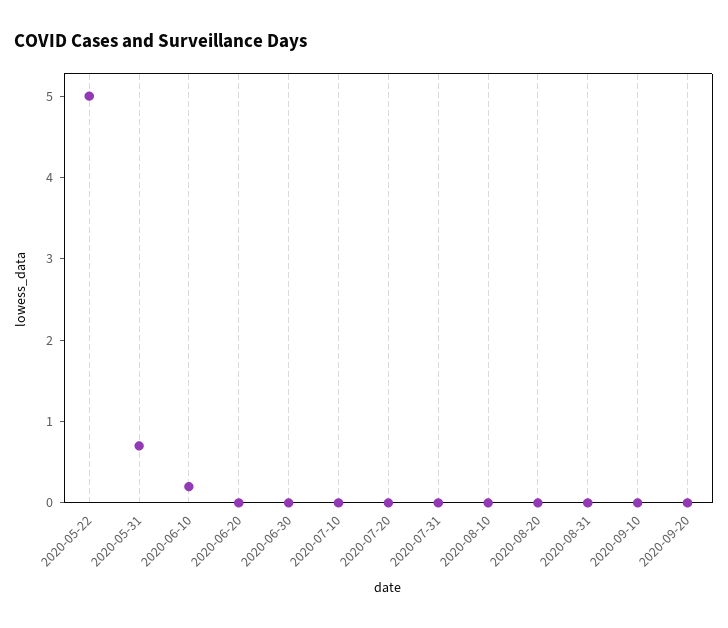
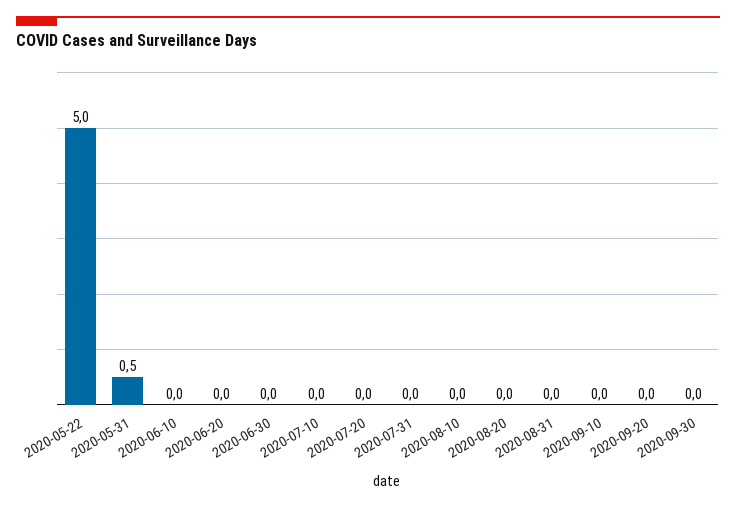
2020-05-31: 0.7 -> 0.5
2020-06-10: 0.2 -> 0
2020-09-30: none -> 0

